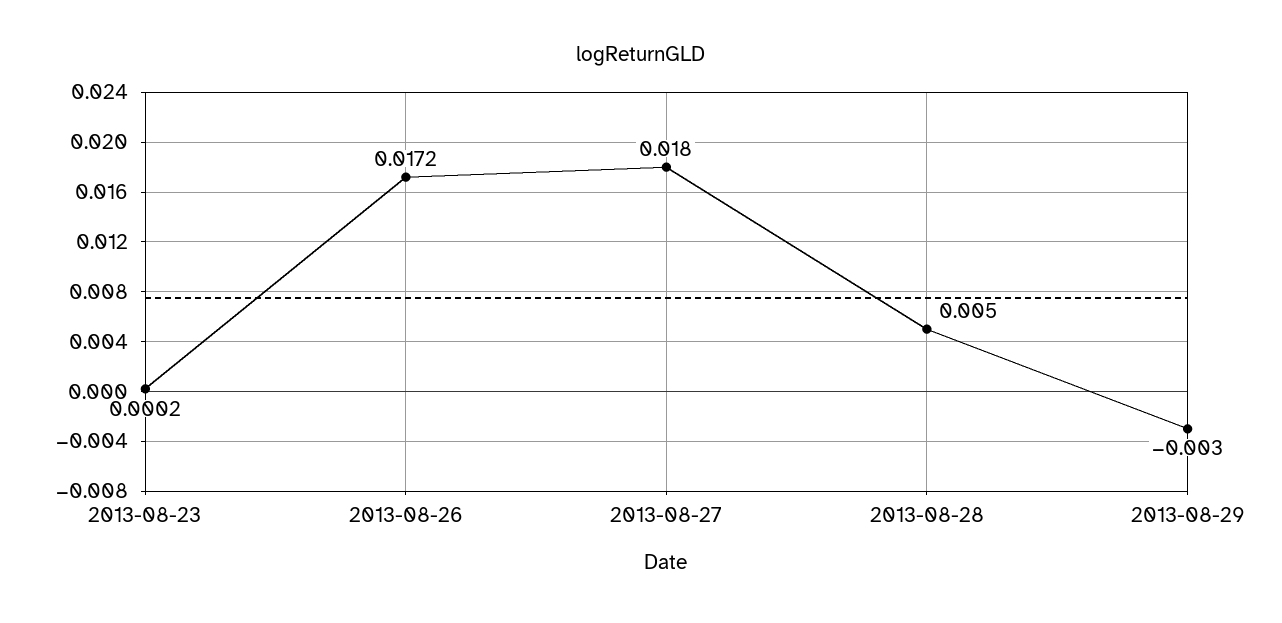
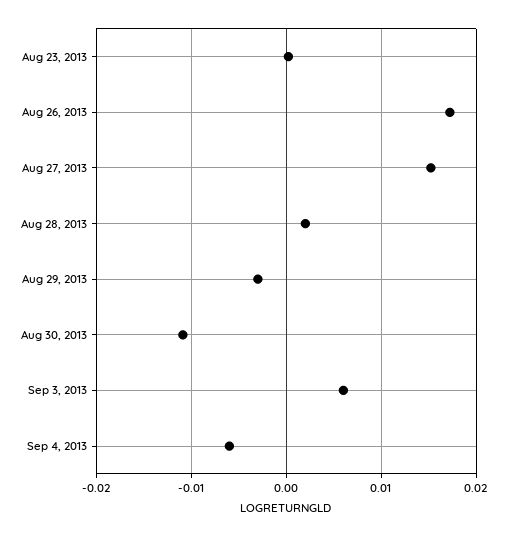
2013-08-27: 0.018 -> 0.015
2013-08-28: 0.005 -> 0.002
Aug 30, 2013: none -> -0.011
Sep 3, 2013: none -> 0.006
Sep 4, 2013: none -> -0.006

